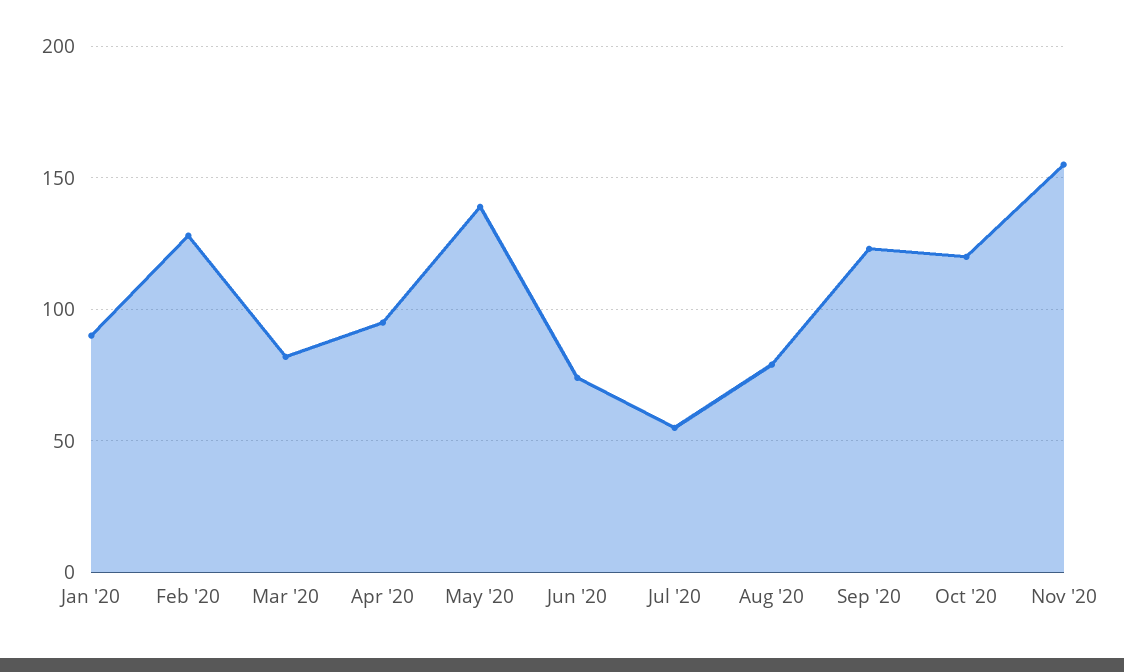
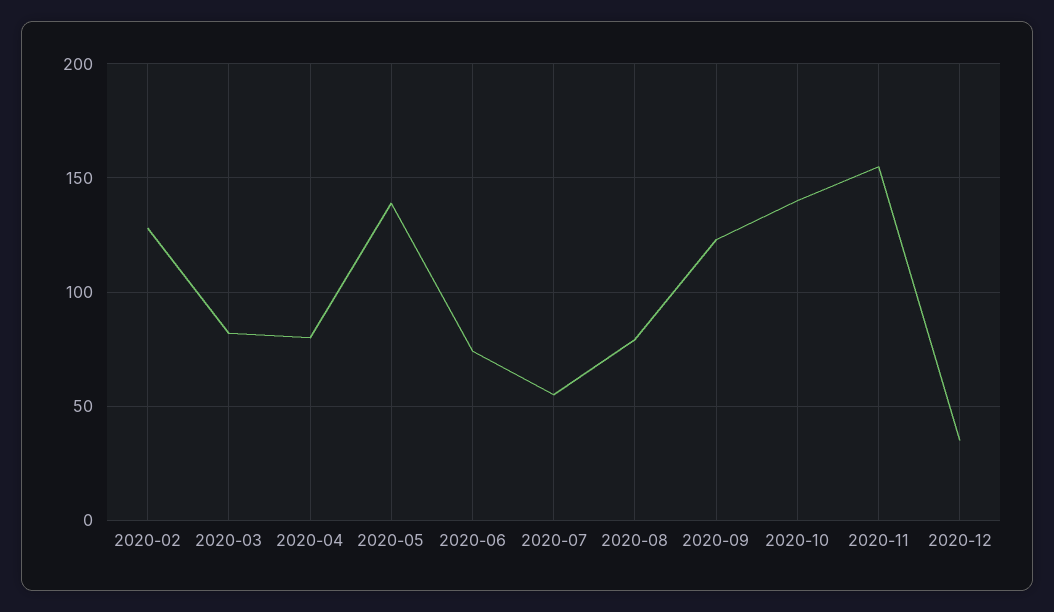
Jan '20: 90 -> none
Apr '20: 95 -> 80
Oct '20: 120 -> 140
2020-12: none -> 35

